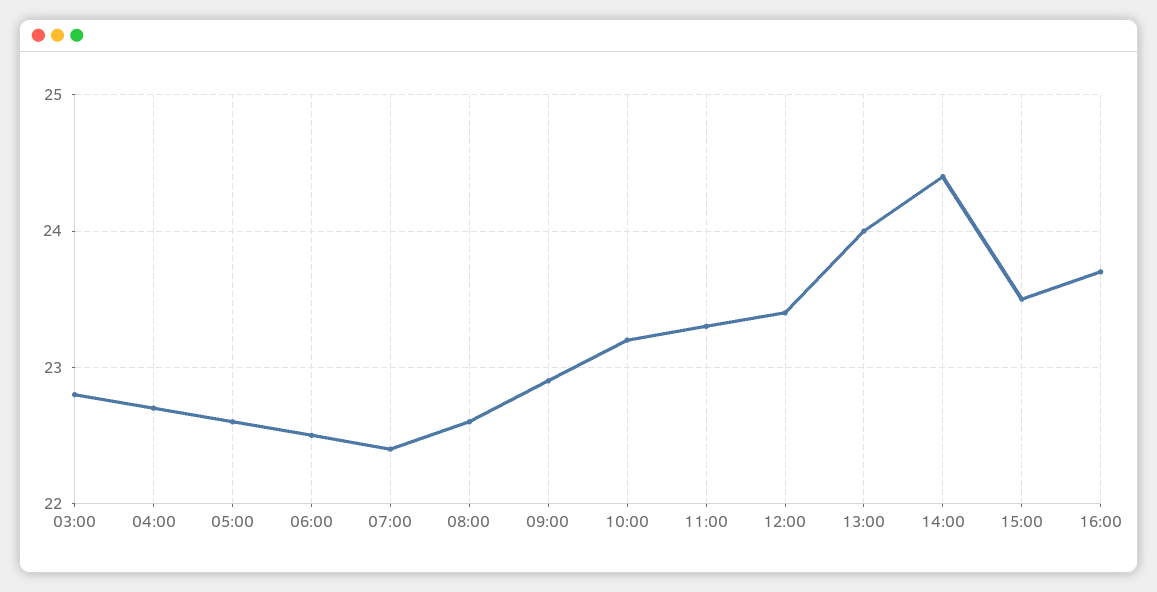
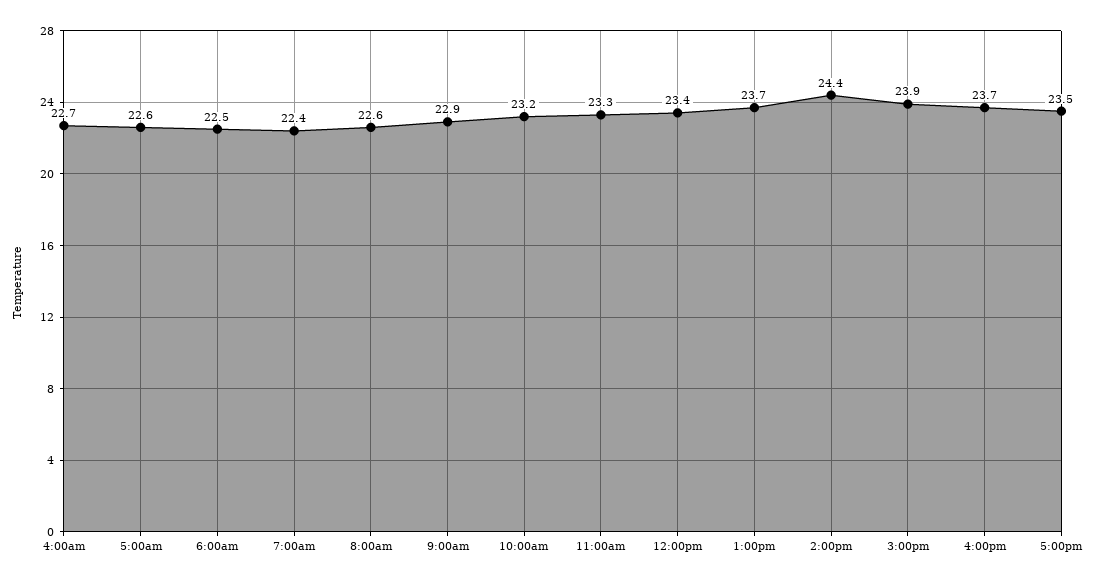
03:00: 22.8 -> none
13:00: 24 -> 23.7
15:00: 23.5 -> 23.9
5:00pm: none -> 23.5

